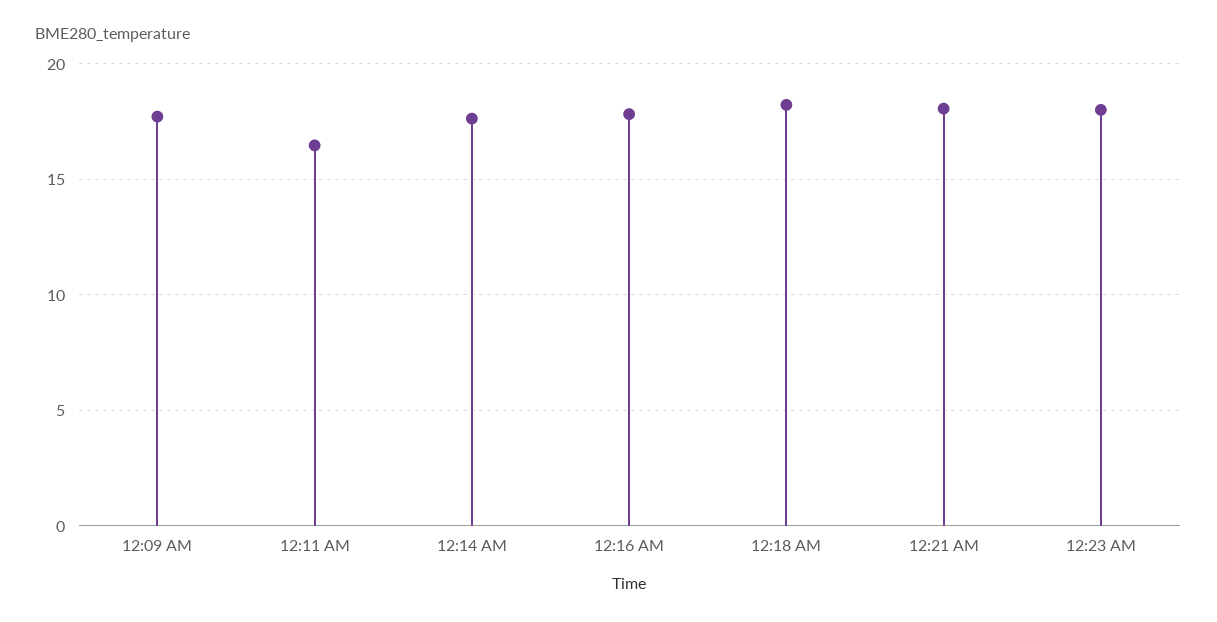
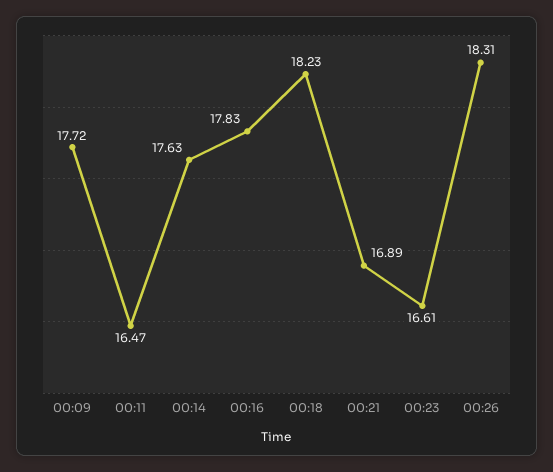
12:21 AM: 18 -> 16.89
12:23 AM: 18 -> 16.61
00:26: none -> 18.31

